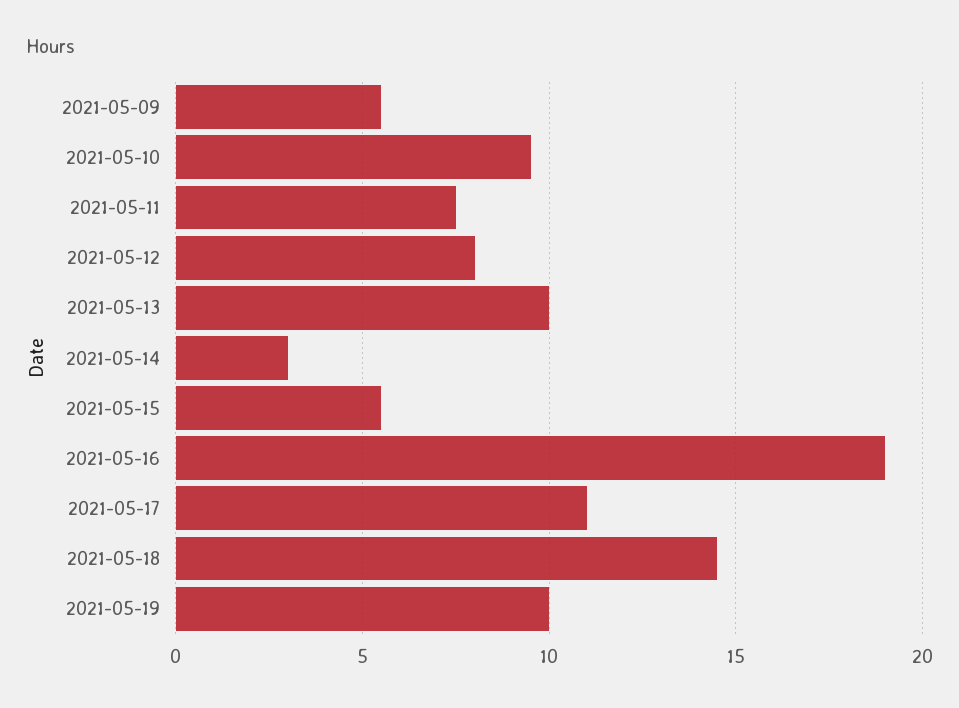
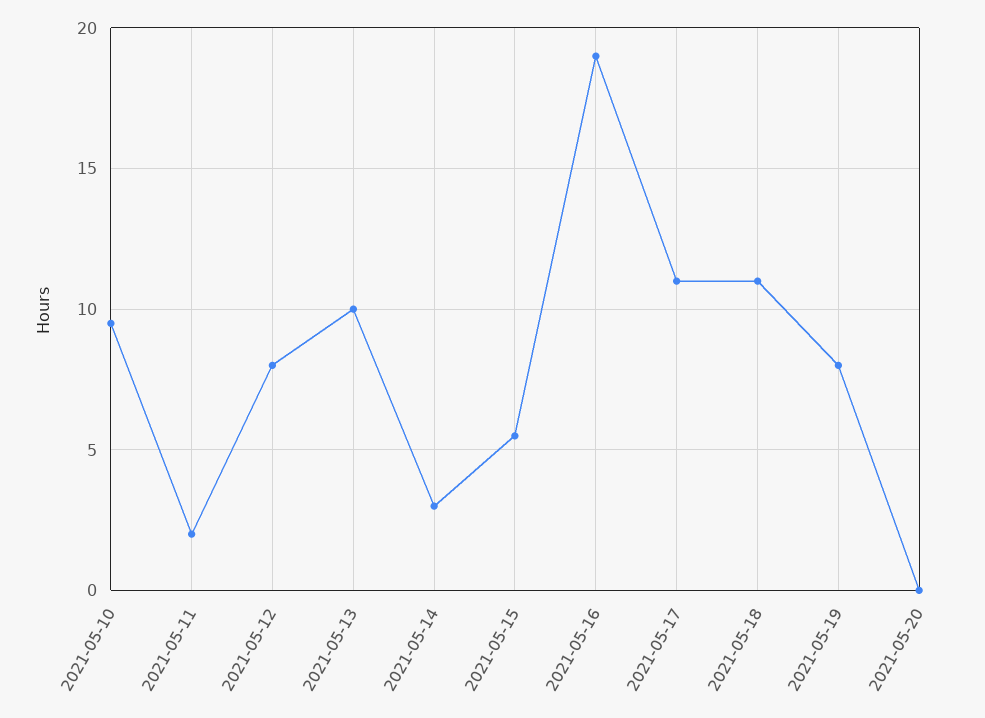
2021-05-09: 5.5 -> none
2021-05-11: 7.5 -> 2
2021-05-18: 14.5 -> 11
2021-05-19: 10 -> 8
2021-05-20: none -> 0

